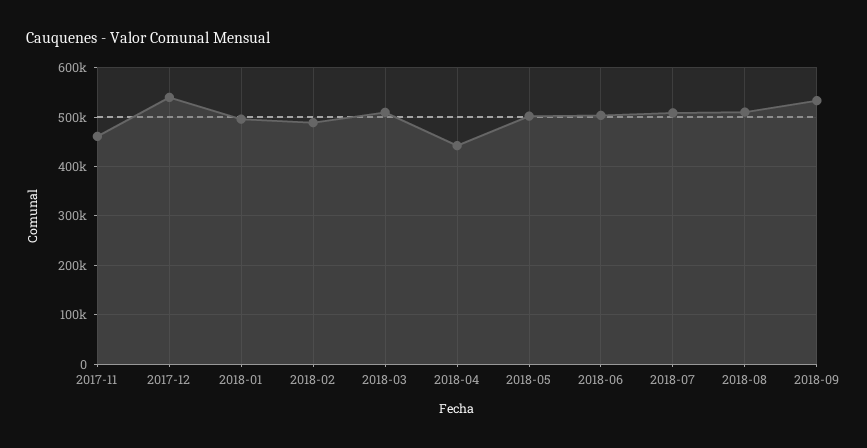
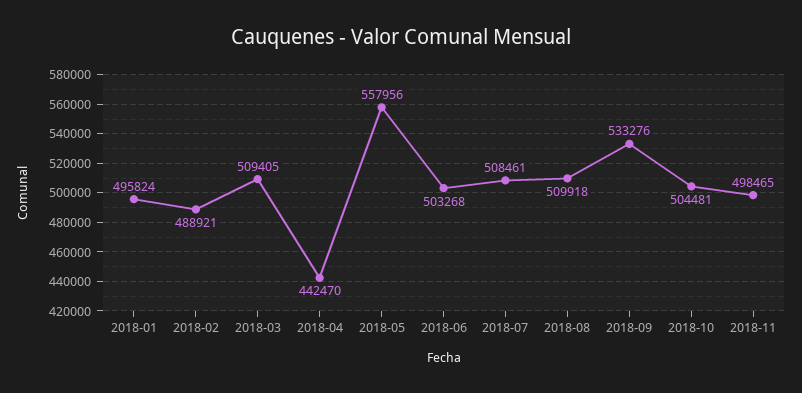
2017-11: 460000 -> none
2017-12: 540000 -> none
2018-05: 500000 -> 557956
2018-10: none -> 504481
2018-11: none -> 498465

